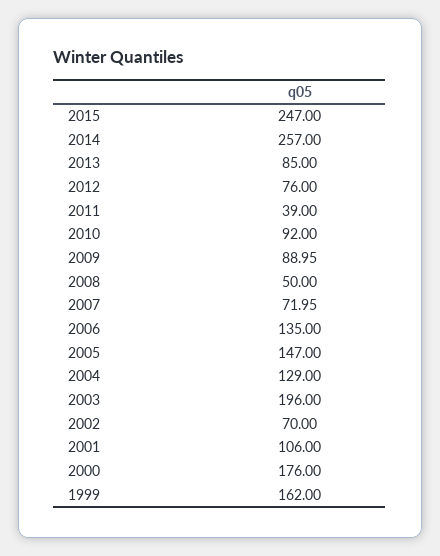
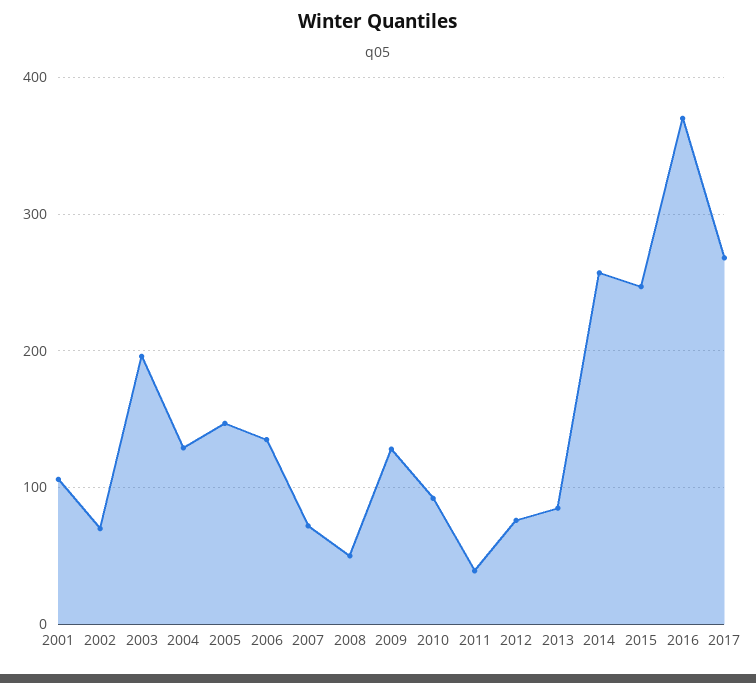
2009: 88.95 -> 130
2000: 176 -> none
1999: 162 -> none
2016: none -> 370
2017: none -> 270

